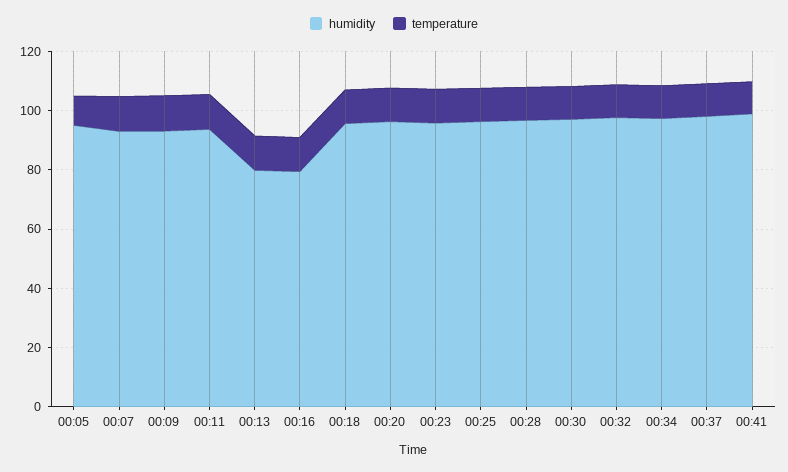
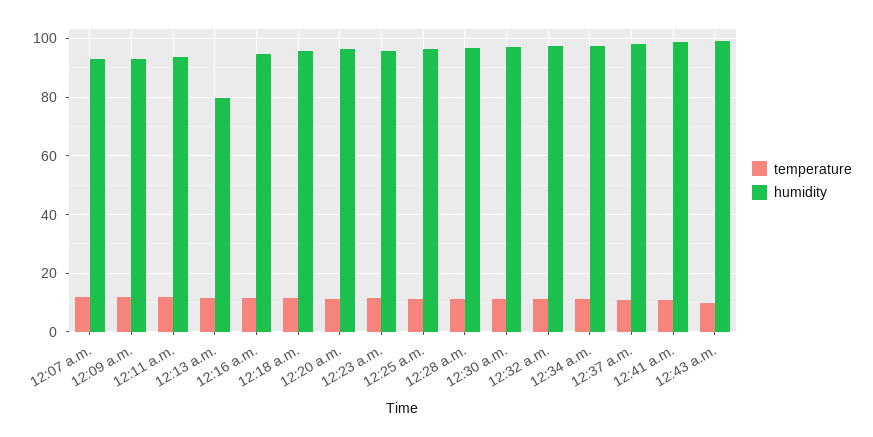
humidity, 00:05: 95 -> none
temperature, 00:05: 10 -> none
humidity, 00:16: 80 -> 95
temperature, 12:43 a.m.: none -> 10
humidity, 12:43 a.m.: none -> 100

